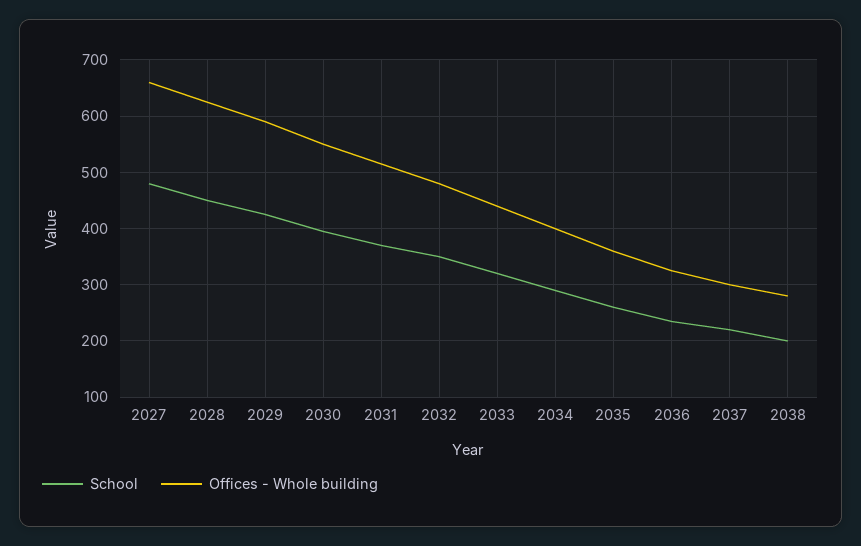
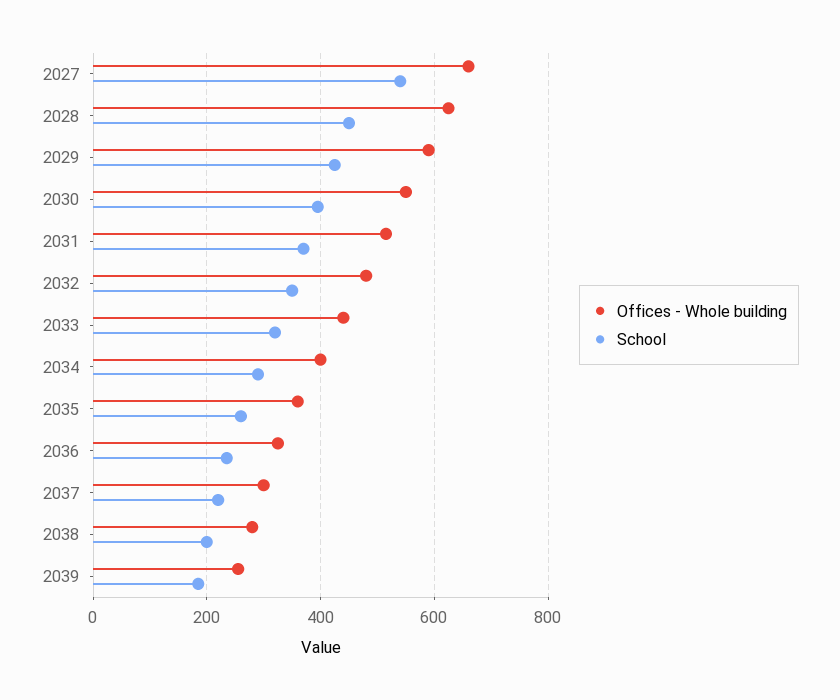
School, 2027: 480 -> 540
Offices - Whole building, 2039: none -> 260
School, 2039: none -> 180

